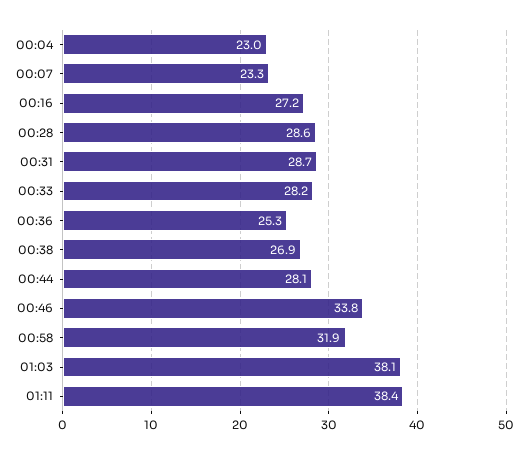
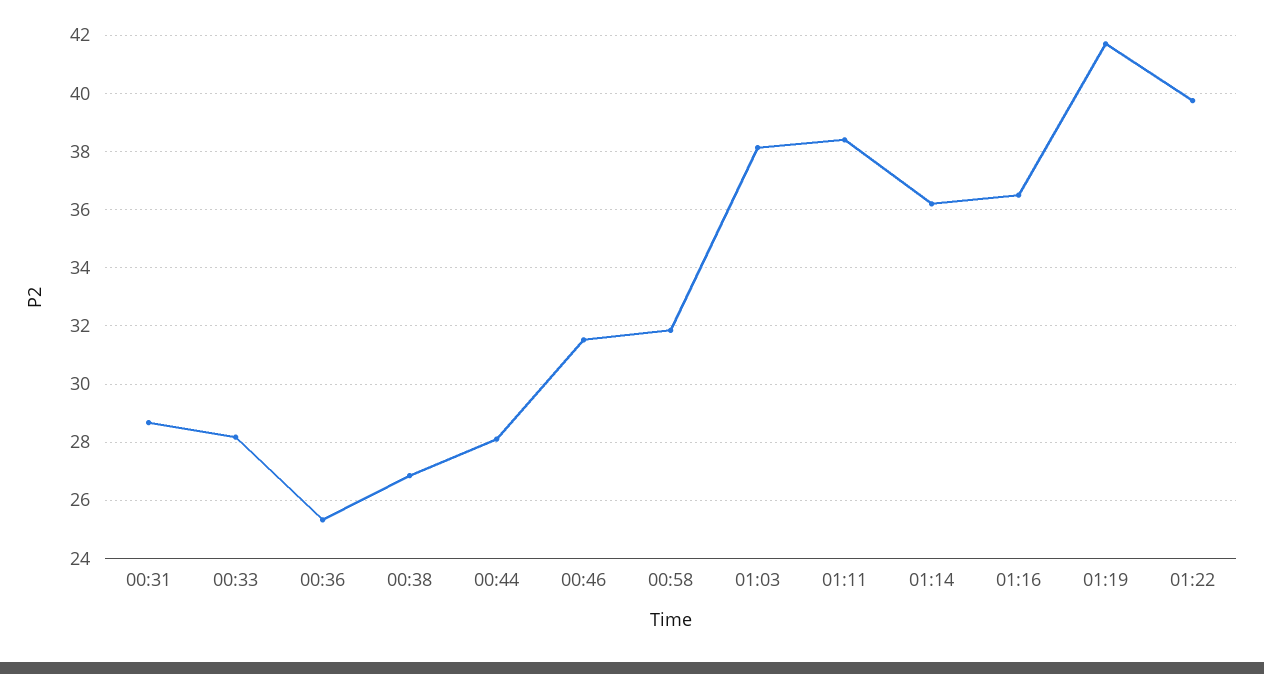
00:04: 23 -> none
00:07: 23.3 -> none
00:16: 27.2 -> none
00:28: 28.6 -> none
00:46: 33.8 -> 31.5
01:14: none -> 36.25
01:16: none -> 36.5
01:19: none -> 41.75
01:22: none -> 39.75

